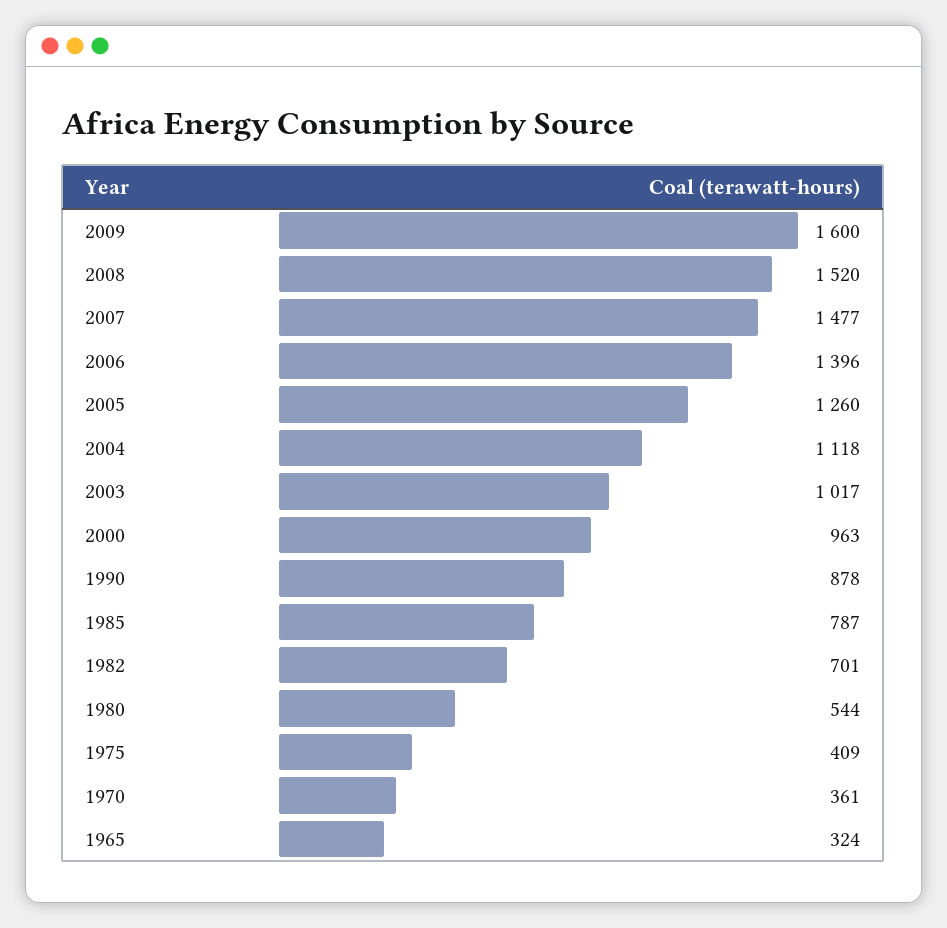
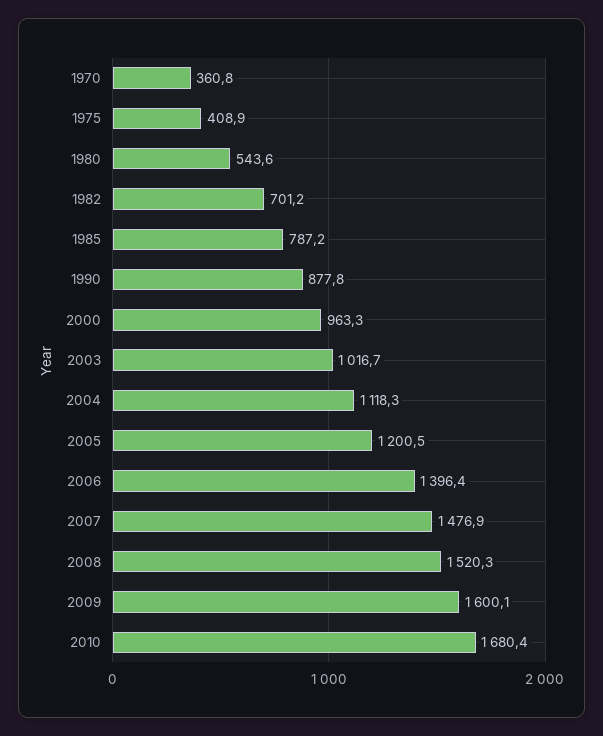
2005: 1260 -> 1200.5
1965: 324 -> none
2010: none -> 1680.4

